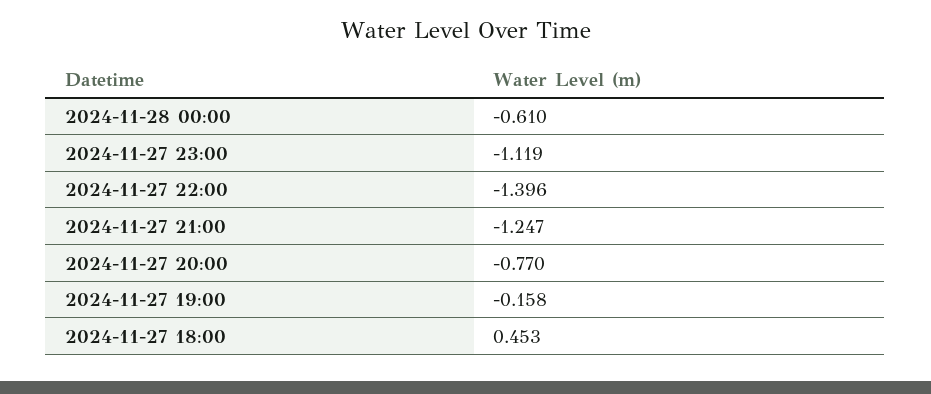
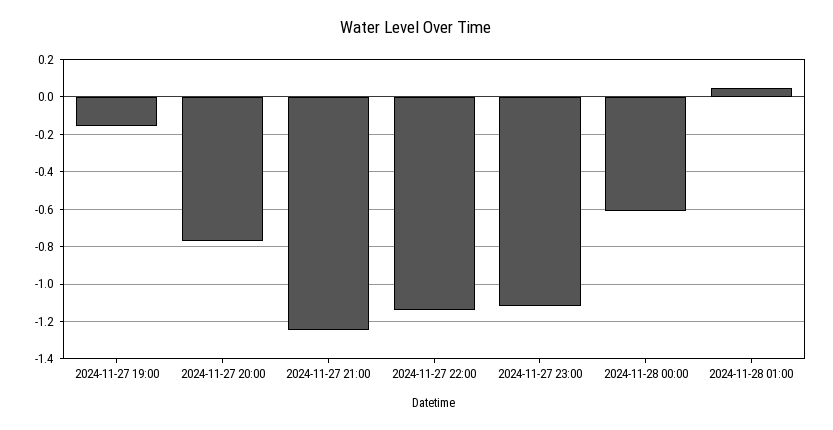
2024-11-27 22:00: -1.396 -> -1.15
2024-11-27 18:00: 0.453 -> none
2024-11-28 01:00: none -> 0.05

